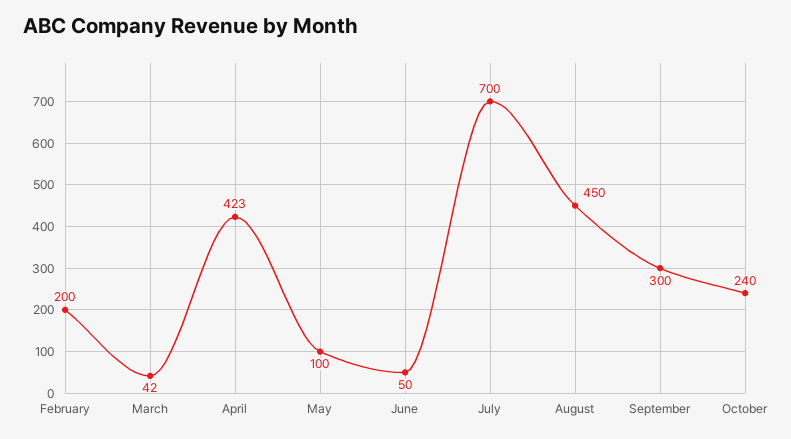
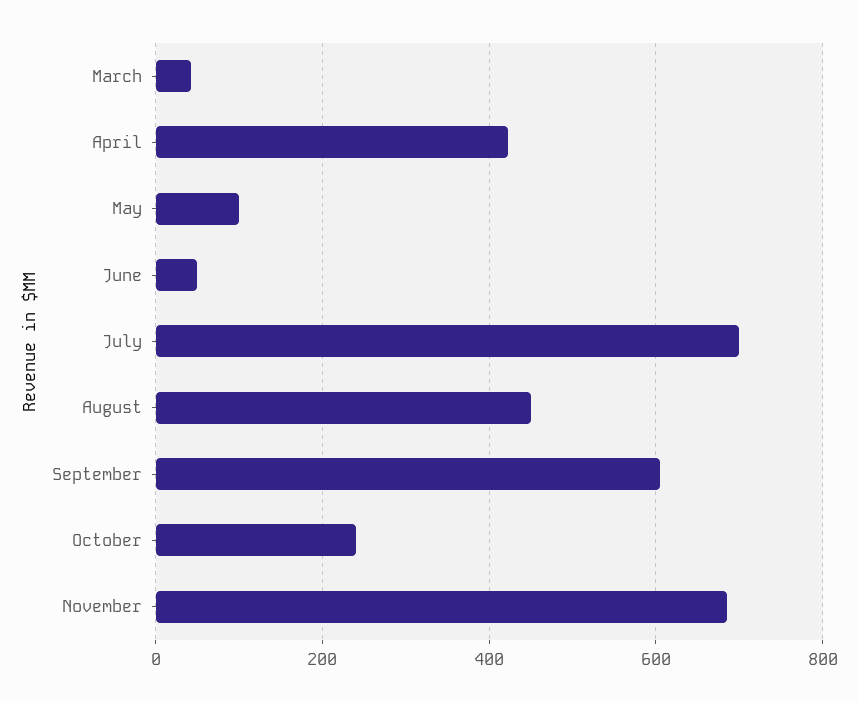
February: 200 -> none
September: 300 -> 600
November: none -> 680

